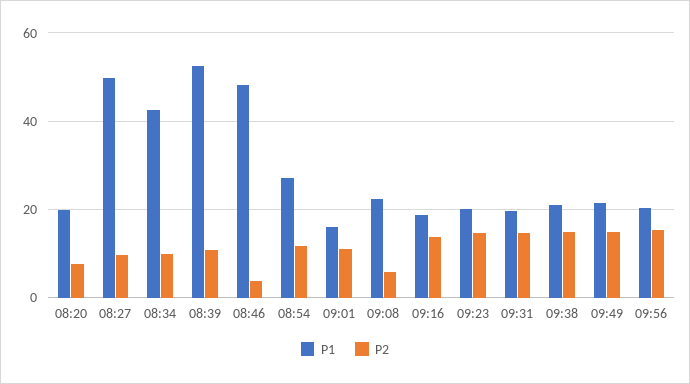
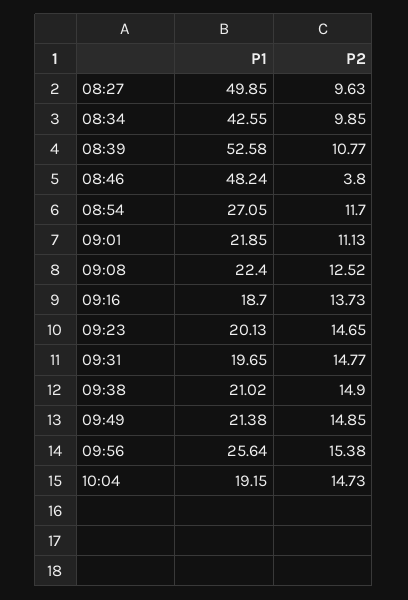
P1, 08:20: 20 -> none
P2, 08:20: 8 -> none
P1, 09:01: 16 -> 21.85
P2, 09:08: 6 -> 12.52
P1, 09:56: 20 -> 25.64
P1, 10:04: none -> 19.15
P2, 10:04: none -> 14.73

